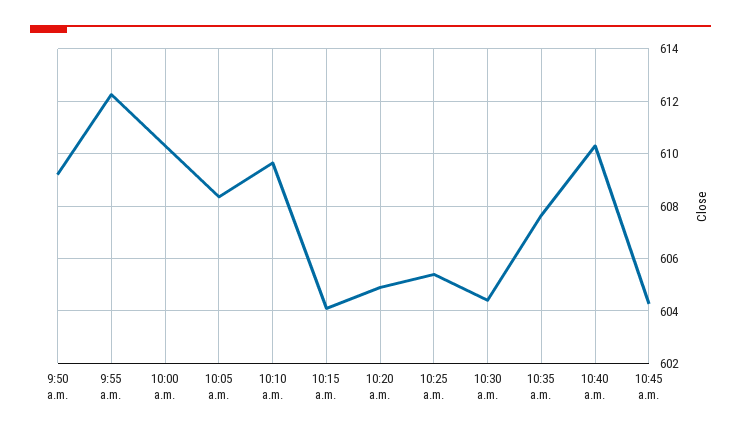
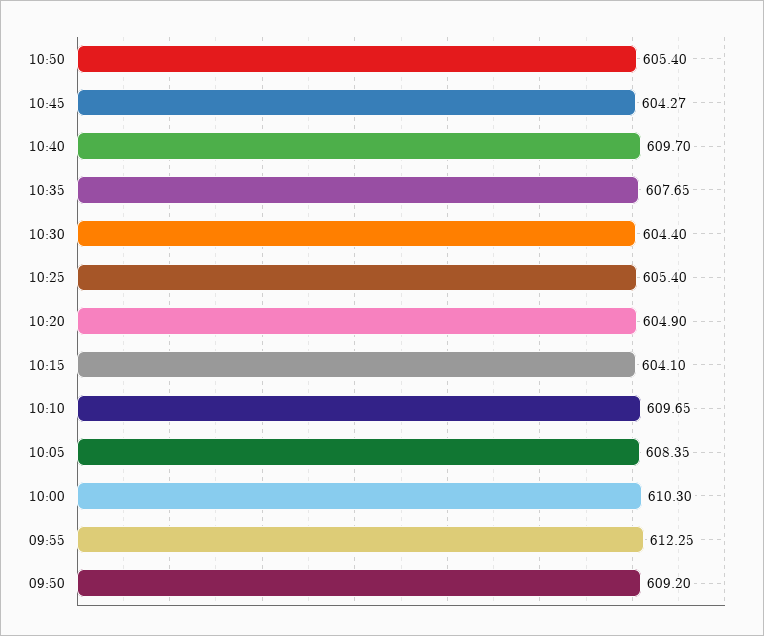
10:40 a.m.: 610.25 -> 609.7
10:50: none -> 605.4

